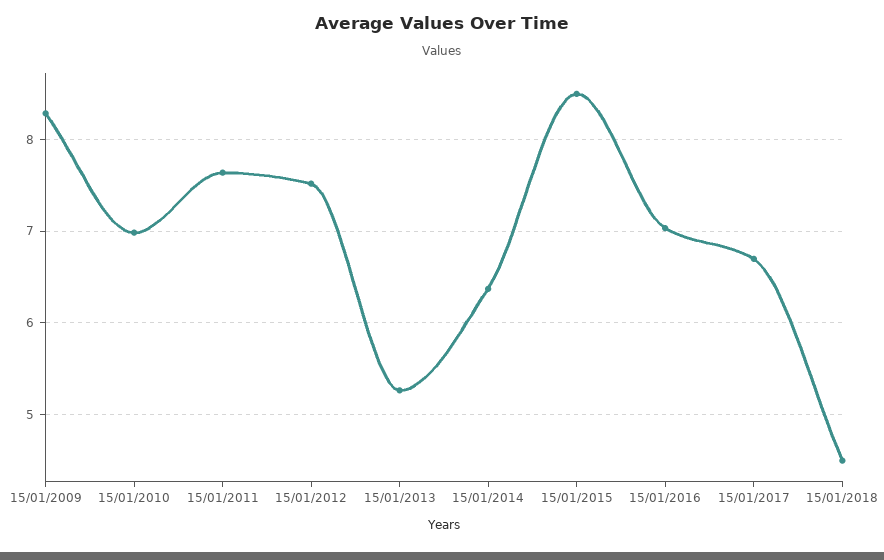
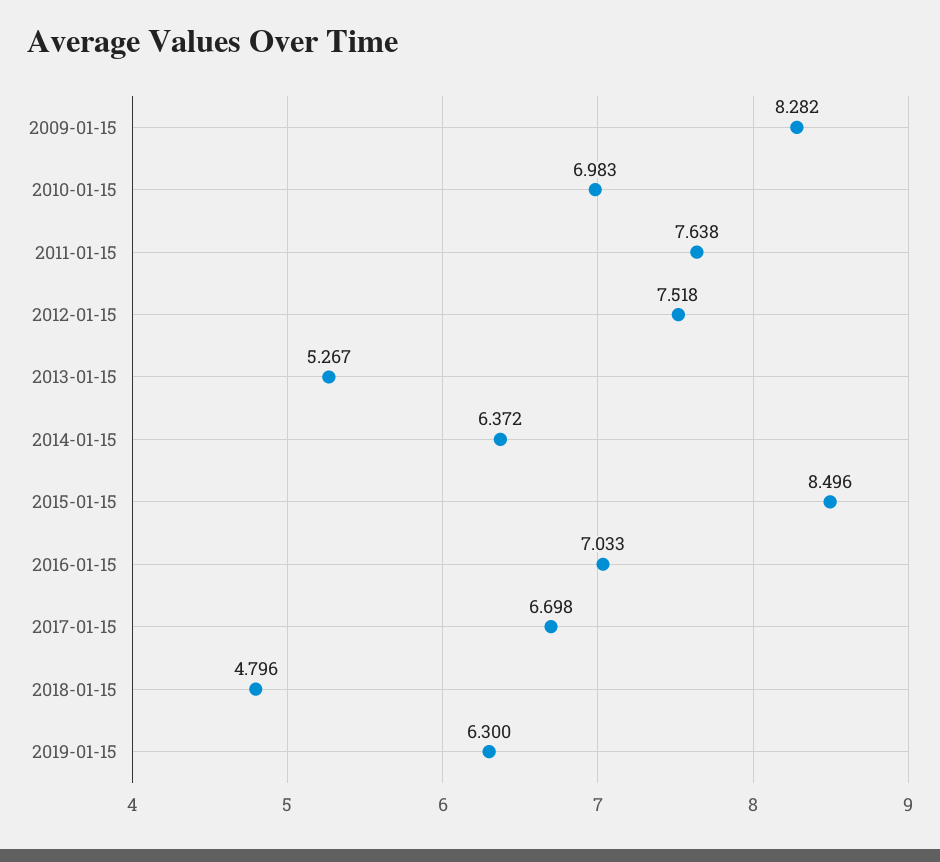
15/01/2018: 4.5 -> 4.796
2019-01-15: none -> 6.3

